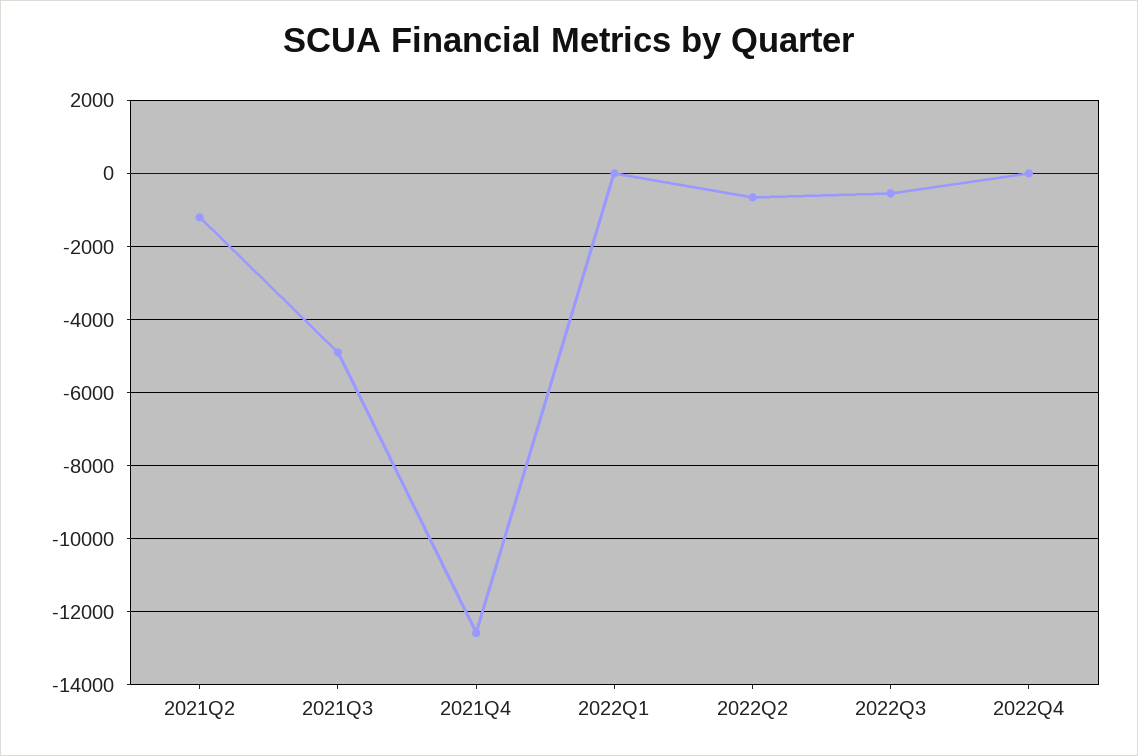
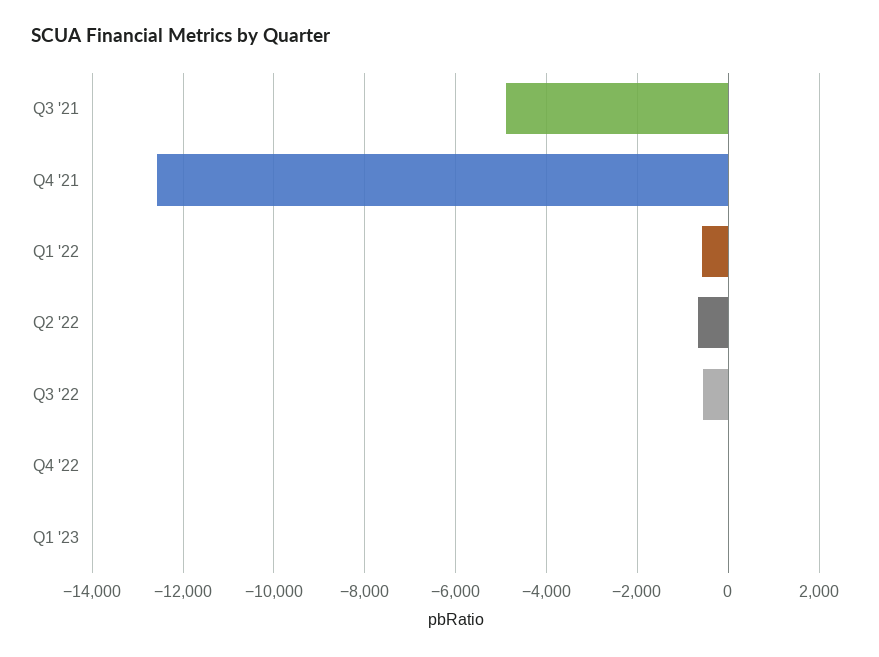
2021Q2: -1200 -> none
2022Q1: 0 -> -600
Q1 '23: none -> 0

